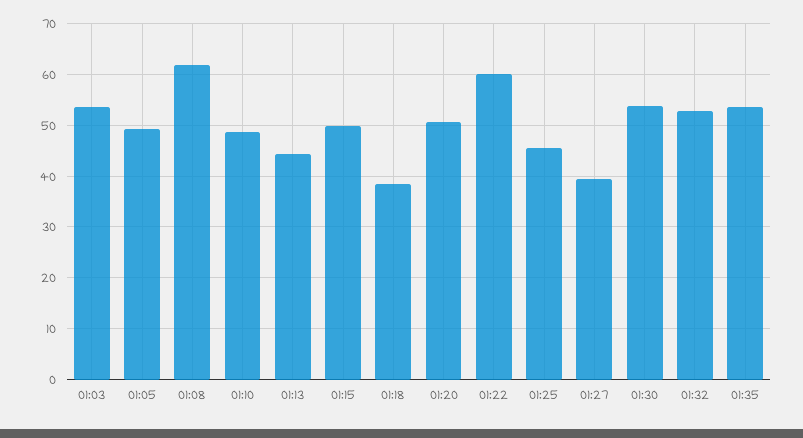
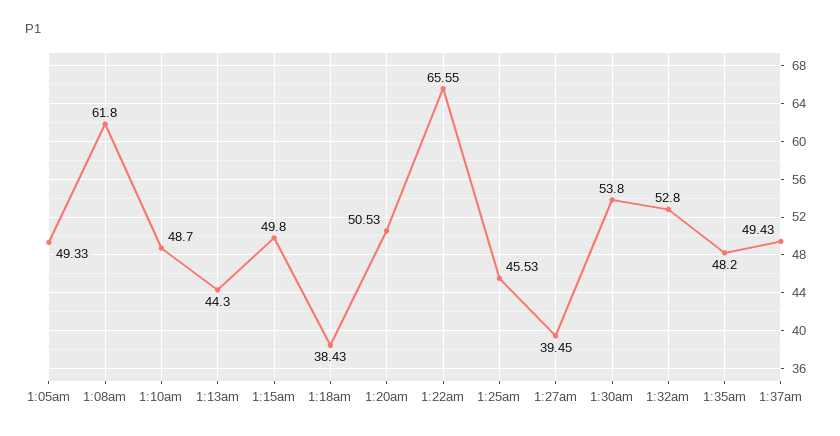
01:03: 54 -> none
01:22: 60 -> 65.55
01:35: 54 -> 48.2
1:37am: none -> 49.43

